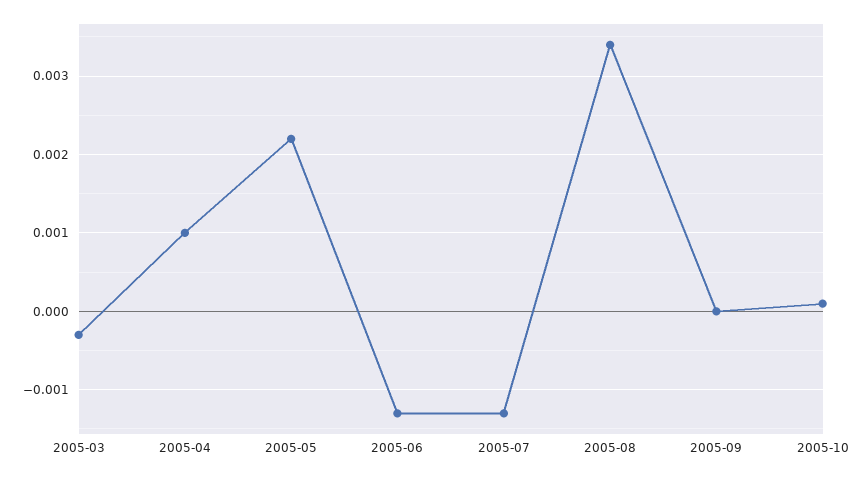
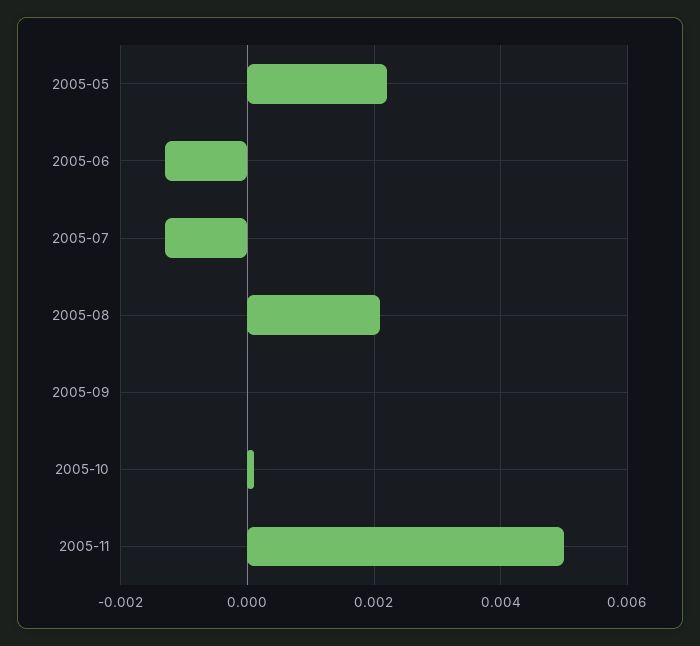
2005-03: -0.0003 -> none
2005-04: 0.001 -> none
2005-08: 0.0034 -> 0.002
2005-11: none -> 0.005

